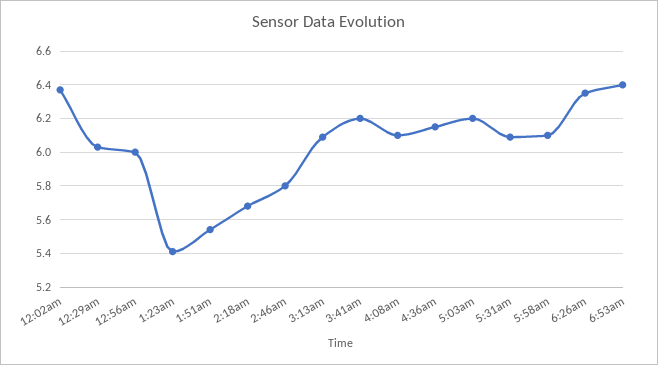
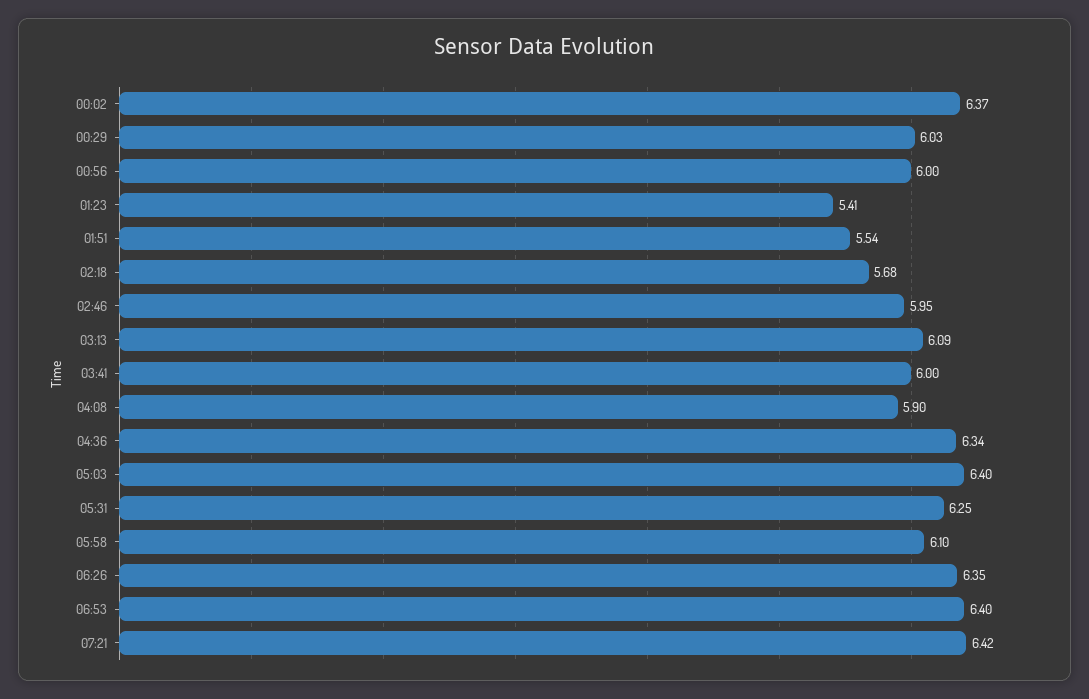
2:46am: 5.8 -> 5.95
3:41am: 6.2 -> 6
4:08am: 6.1 -> 5.9
4:36am: 6.15 -> 6.34
5:03am: 6.2 -> 6.4
5:31am: 6.1 -> 6.25
07:21: none -> 6.42

